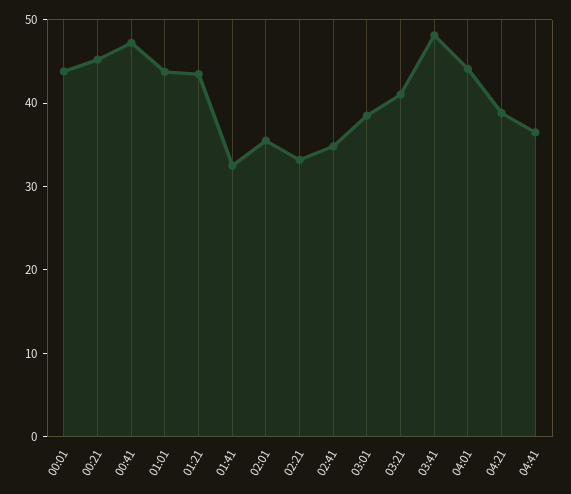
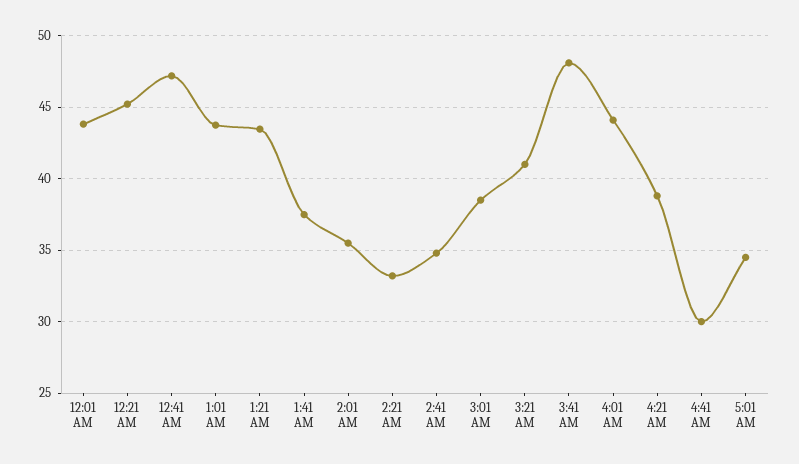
01:41: 32 -> 37.5
04:41: 36 -> 30
5:01 AM: none -> 34.5

